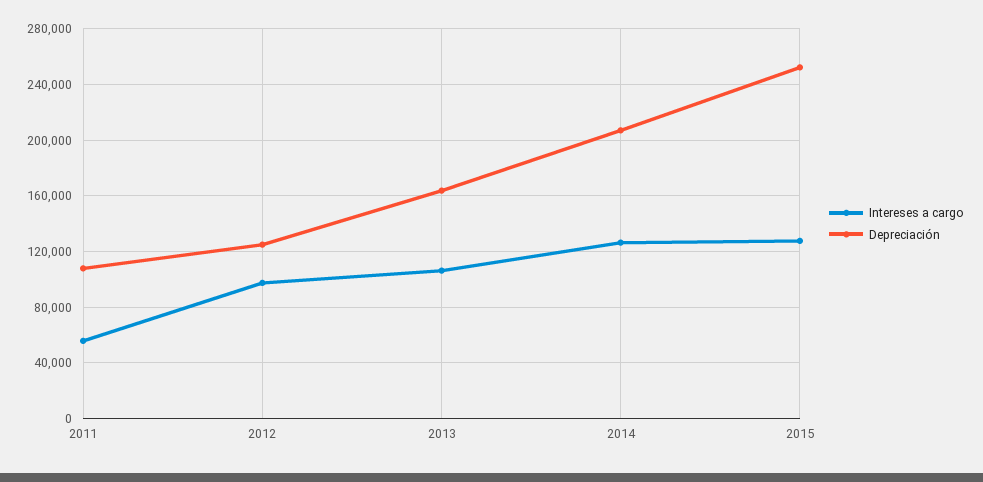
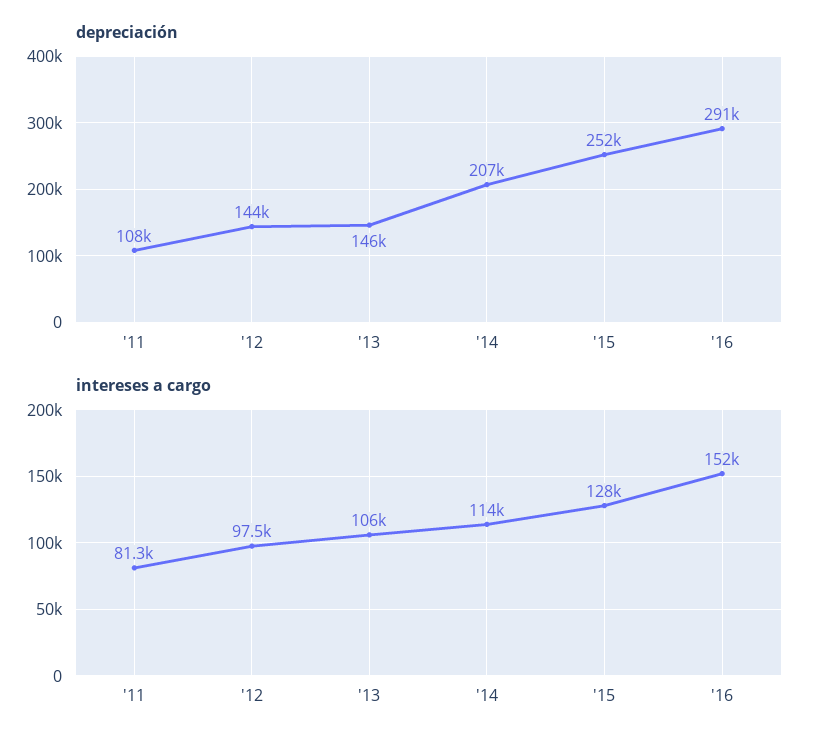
Intereses a cargo, 2011: 55000 -> 81300
Depreciación, 2012: 125000 -> 144000
Depreciación, 2013: 165000 -> 146000
Intereses a cargo, 2014: 125000 -> 114000
Depreciación, '16: none -> 291000
Intereses a cargo, '16: none -> 152000

